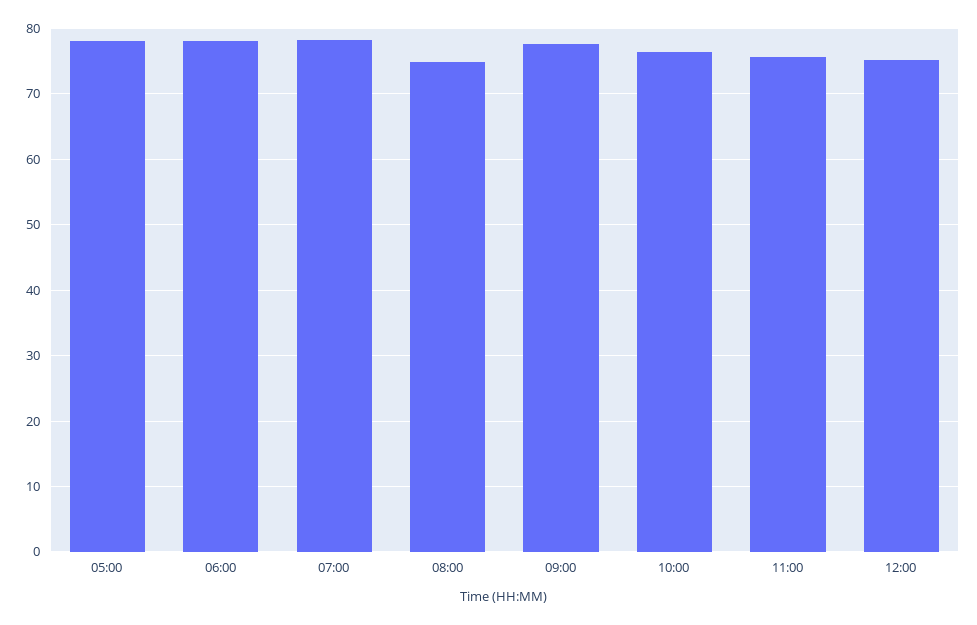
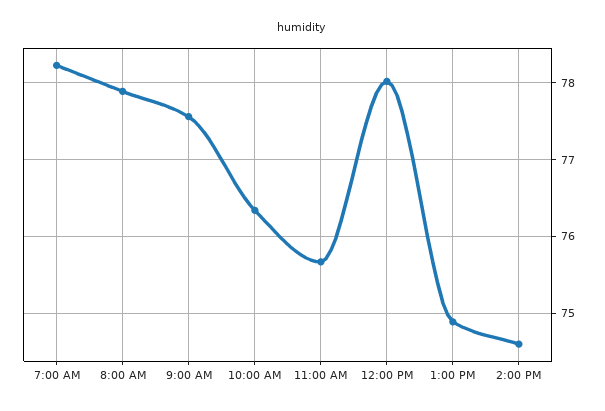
05:00: 78 -> none
06:00: 78 -> none
08:00: 75 -> 77.9
12:00: 75 -> 78
1:00 PM: none -> 74.9
2:00 PM: none -> 74.6

